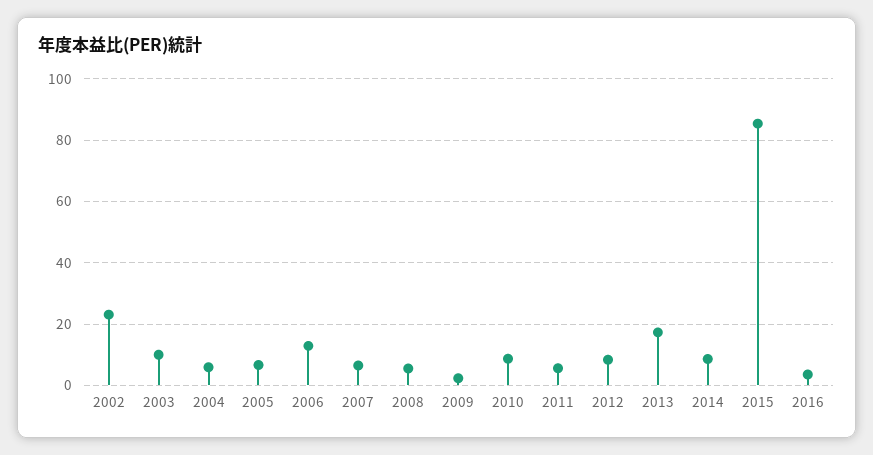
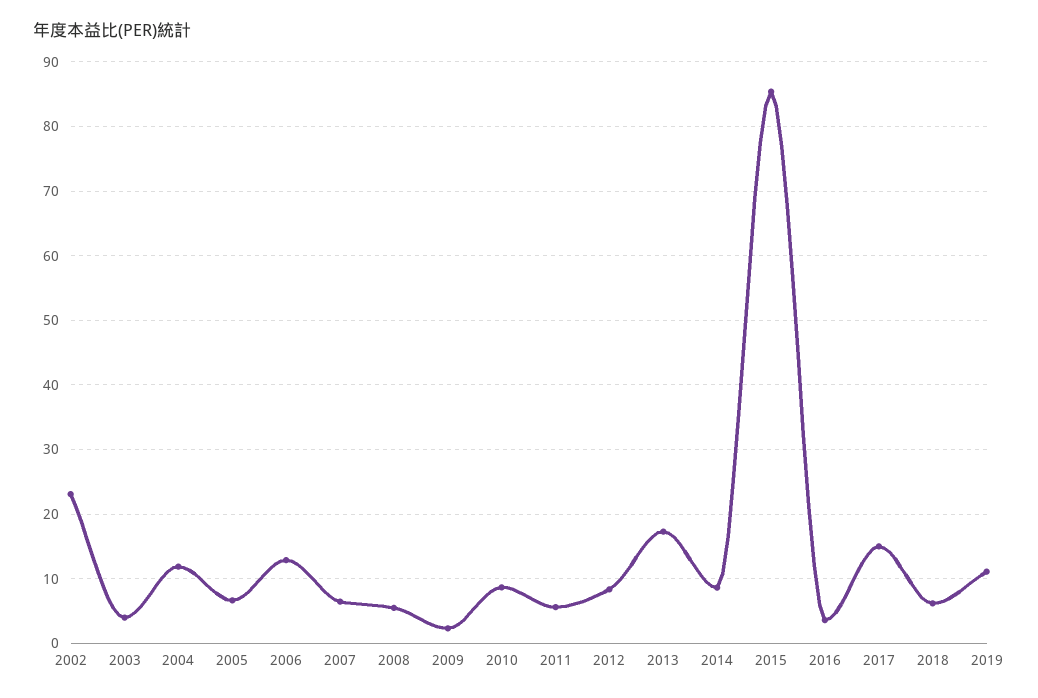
2003: 10 -> 4
2004: 6 -> 12
2017: none -> 15
2018: none -> 6
2019: none -> 11

